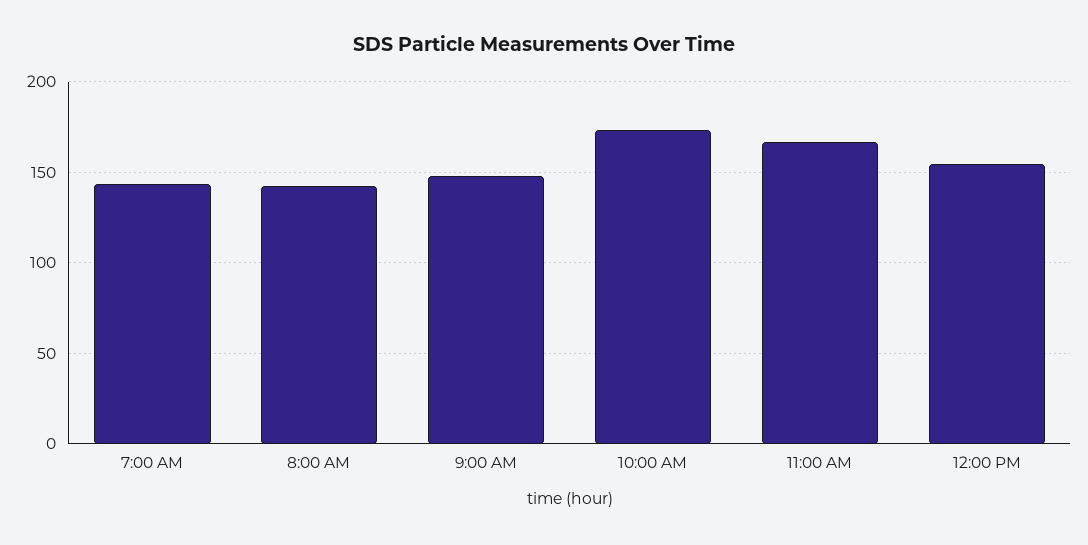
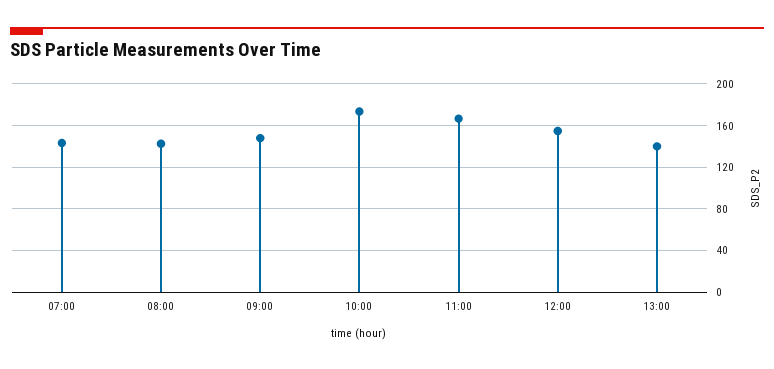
13:00: none -> 140

